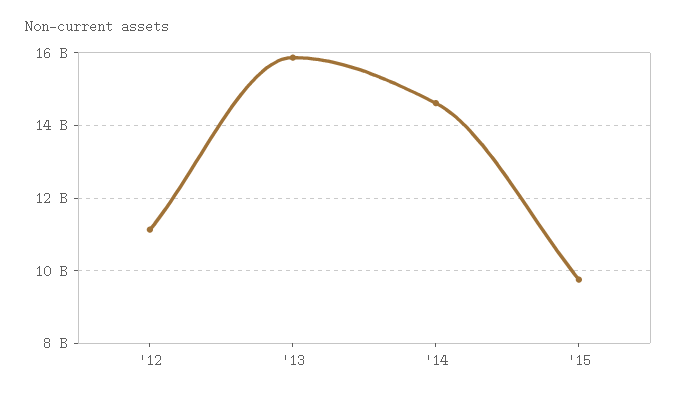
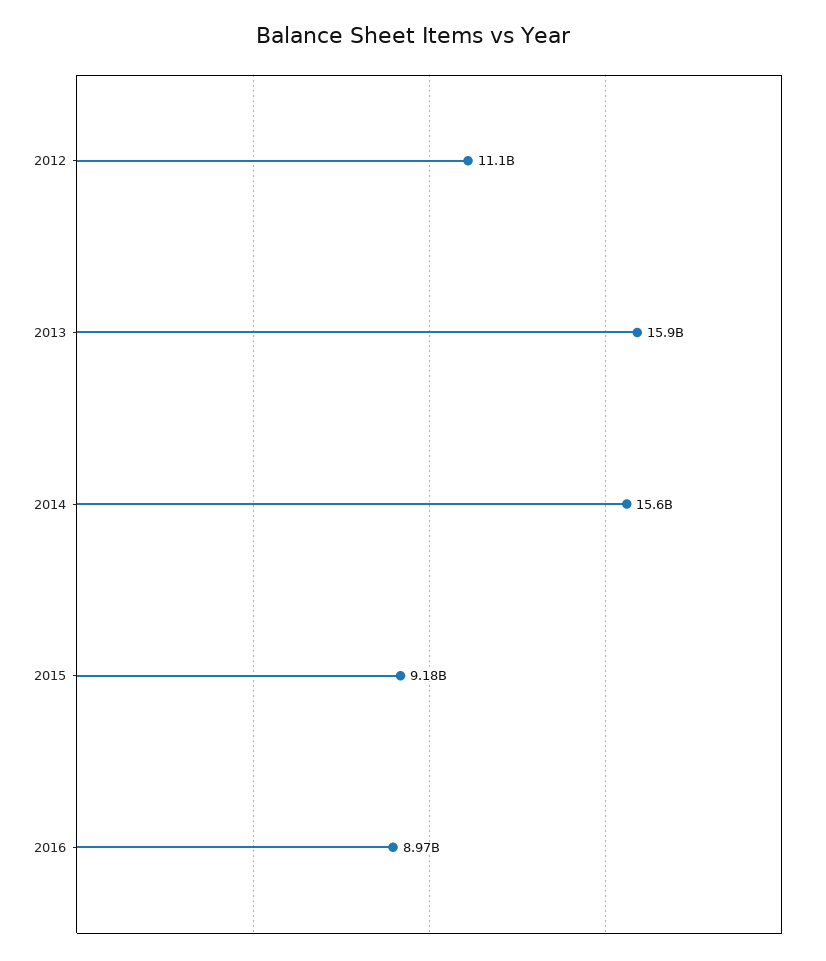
'14: 14600000000 -> 15600000000
'15: 9800000000 -> 9180000000
2016: none -> 8970000000

